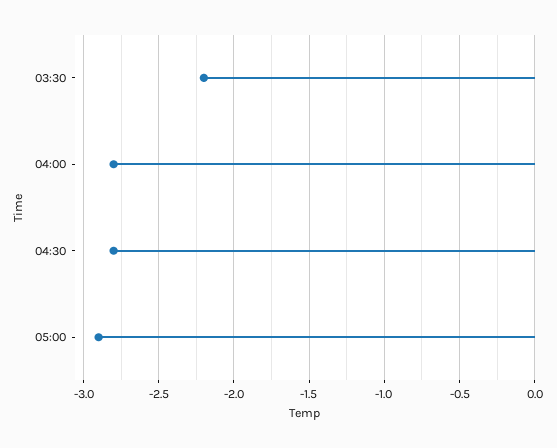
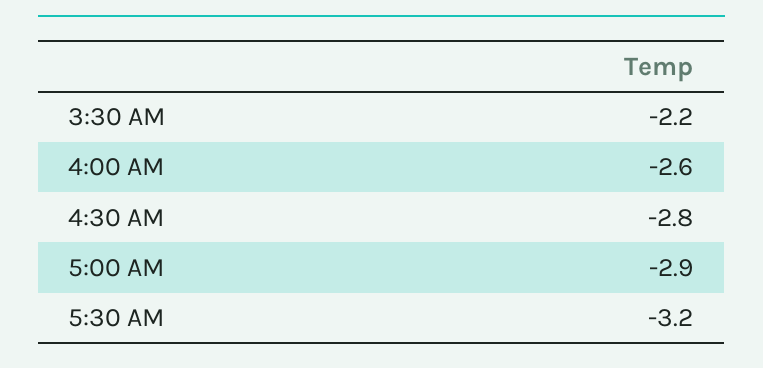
04:00: -2.8 -> -2.6
5:30 AM: none -> -3.2

